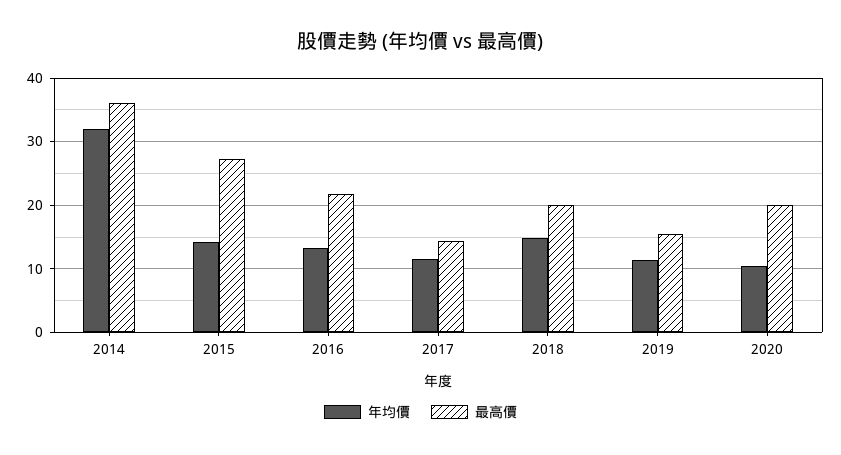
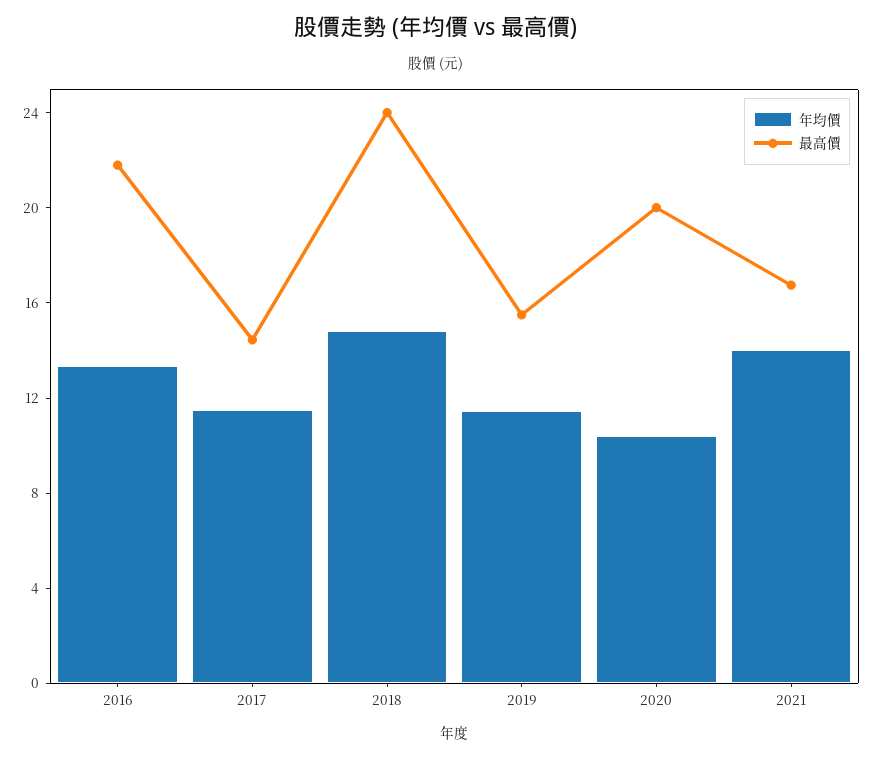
年均價, 2014: 32 -> none
最高價, 2014: 36 -> none
年均價, 2015: 14 -> none
最高價, 2015: 27 -> none
最高價, 2018: 20 -> 24
年均價, 2021: none -> 14
最高價, 2021: none -> 17

